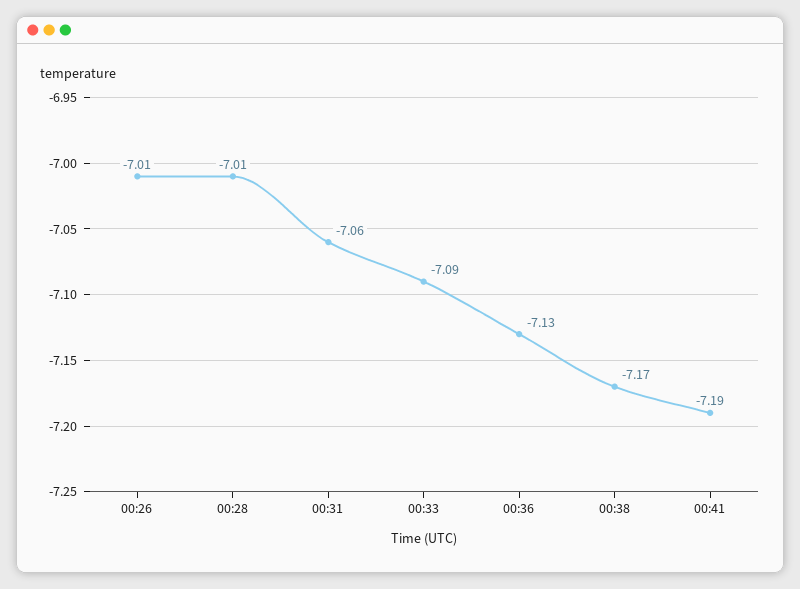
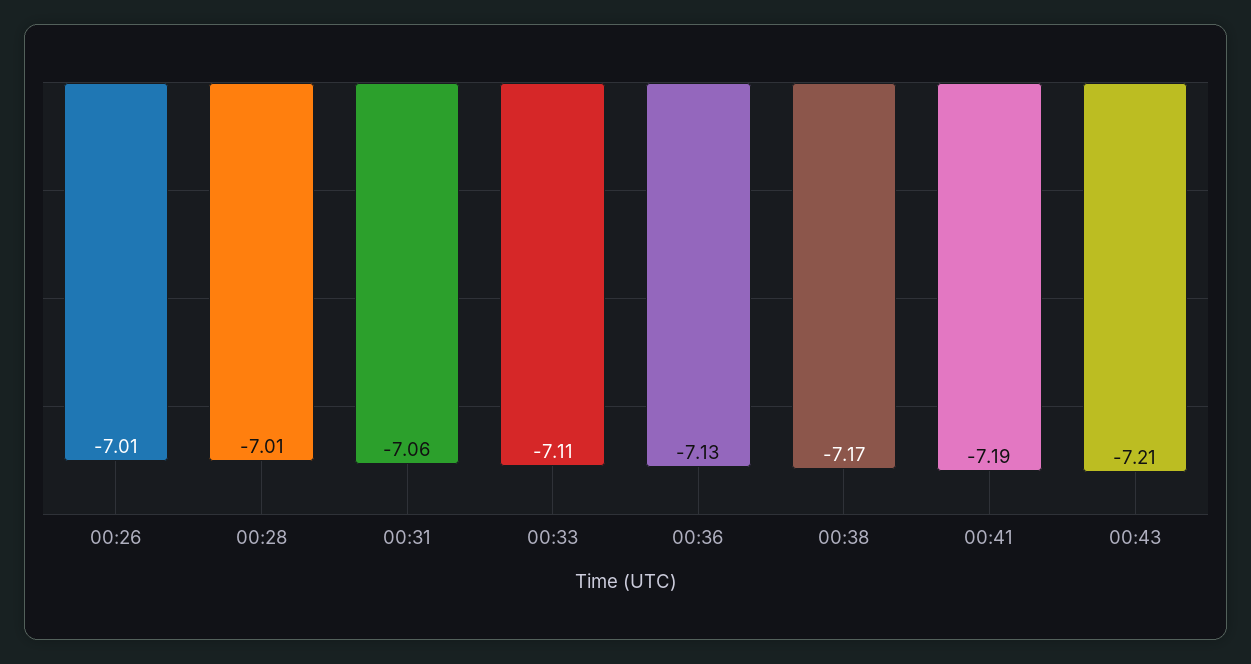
00:33: -7.09 -> -7.11
00:43: none -> -7.21

